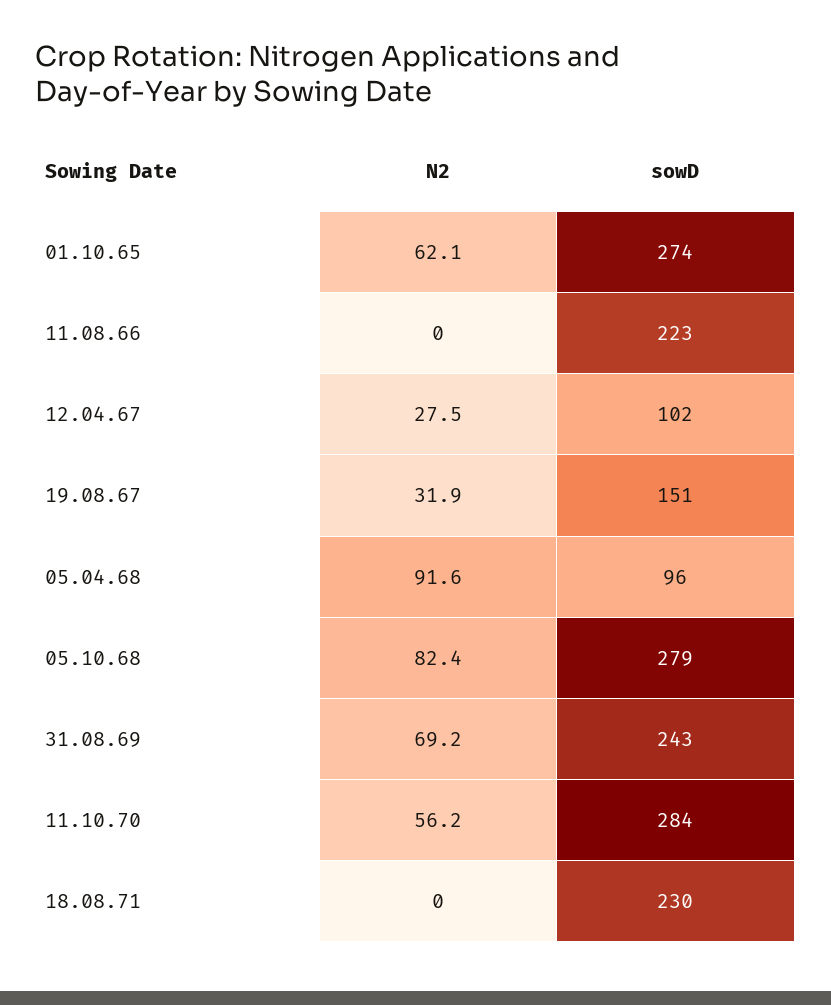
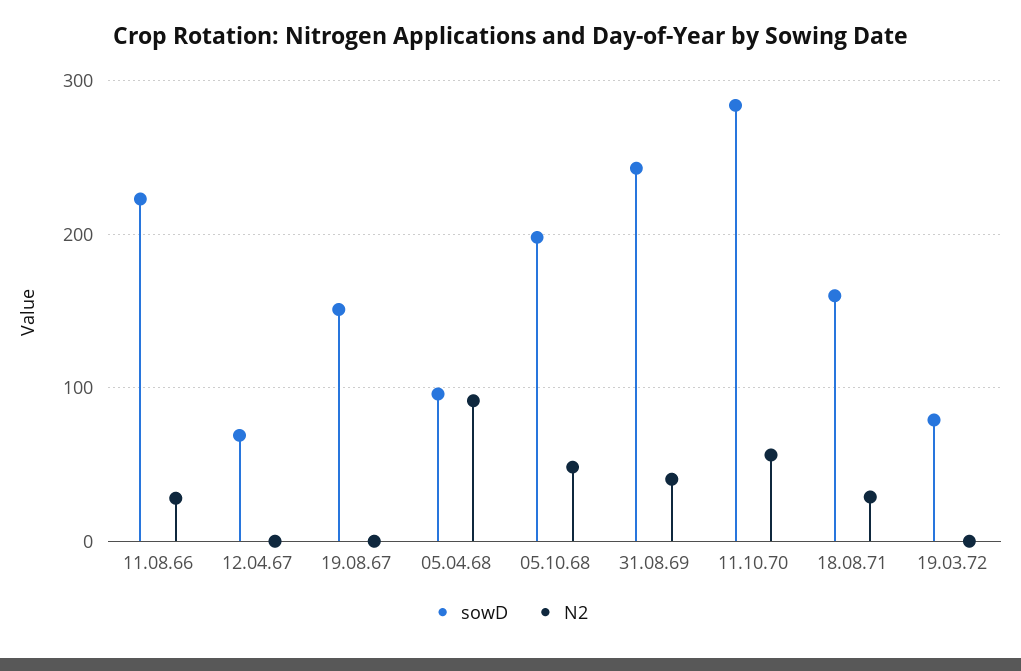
N2, 01.10.65: 62.1 -> none
sowD, 01.10.65: 274 -> none
N2, 11.08.66: 0 -> 30
N2, 12.04.67: 27.5 -> 0
sowD, 12.04.67: 102 -> 70
N2, 19.08.67: 31.9 -> 0
N2, 05.10.68: 82.4 -> 50
sowD, 05.10.68: 279 -> 200
N2, 31.08.69: 69.2 -> 40
N2, 18.08.71: 0 -> 30
sowD, 18.08.71: 230 -> 160
sowD, 19.03.72: none -> 80
N2, 19.03.72: none -> 0

